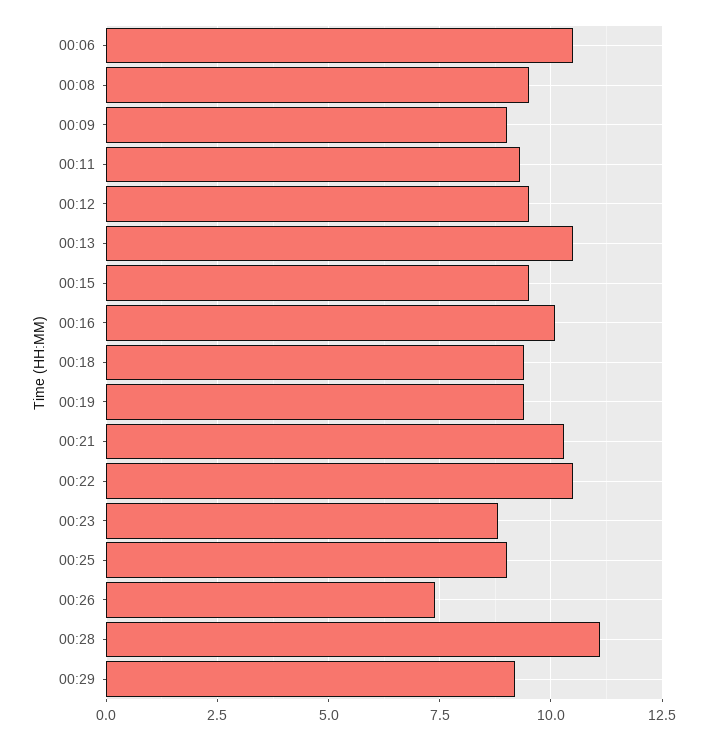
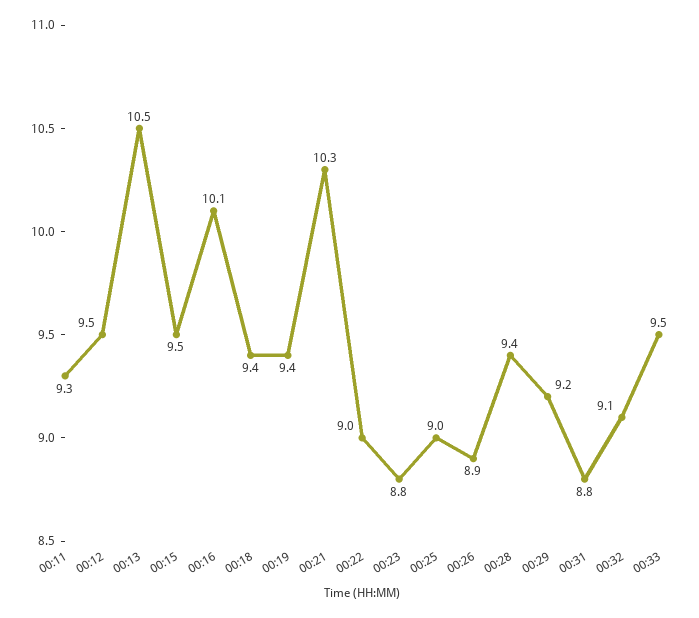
00:06: 10.5 -> none
00:08: 9.5 -> none
00:09: 9 -> none
00:22: 10.5 -> 9
00:26: 7.5 -> 8.9
00:28: 11 -> 9.4
00:31: none -> 8.8
00:32: none -> 9.1
00:33: none -> 9.5

